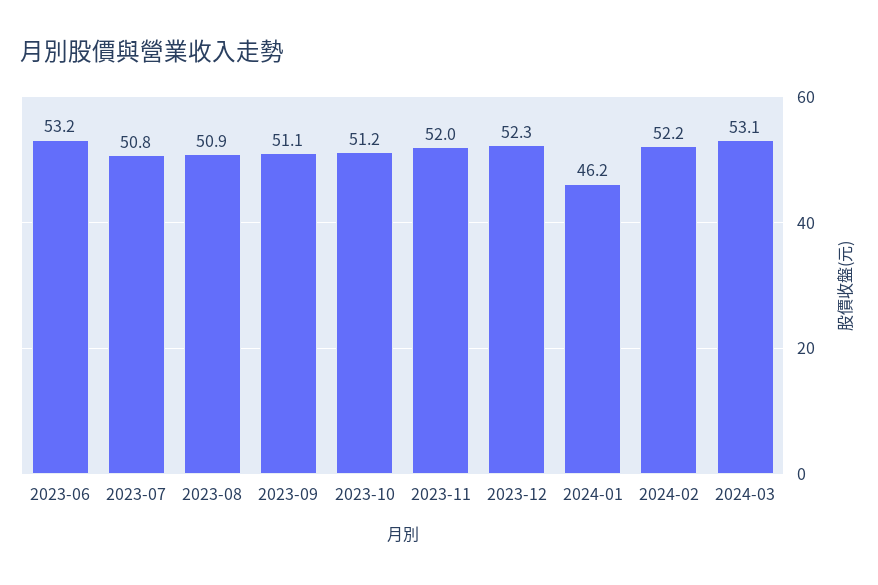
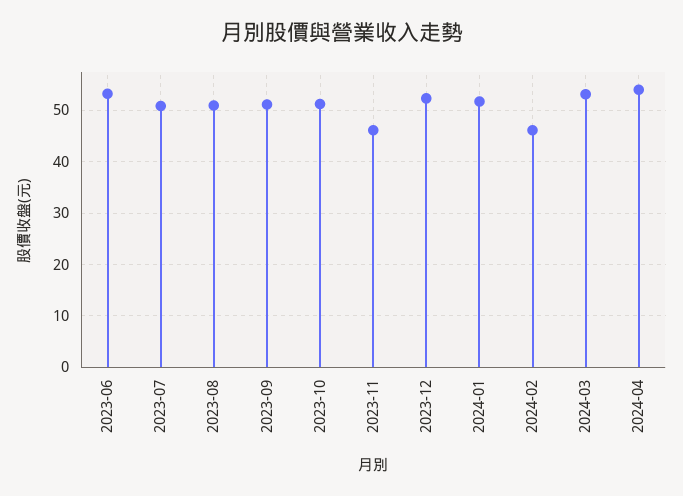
2023-11: 52 -> 46
2024-01: 46.2 -> 52
2024-02: 52.2 -> 46
2024-04: none -> 54

